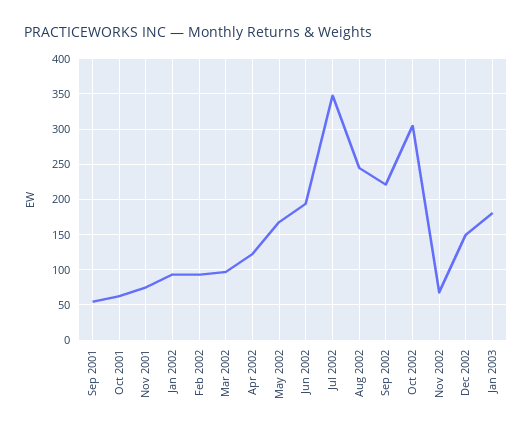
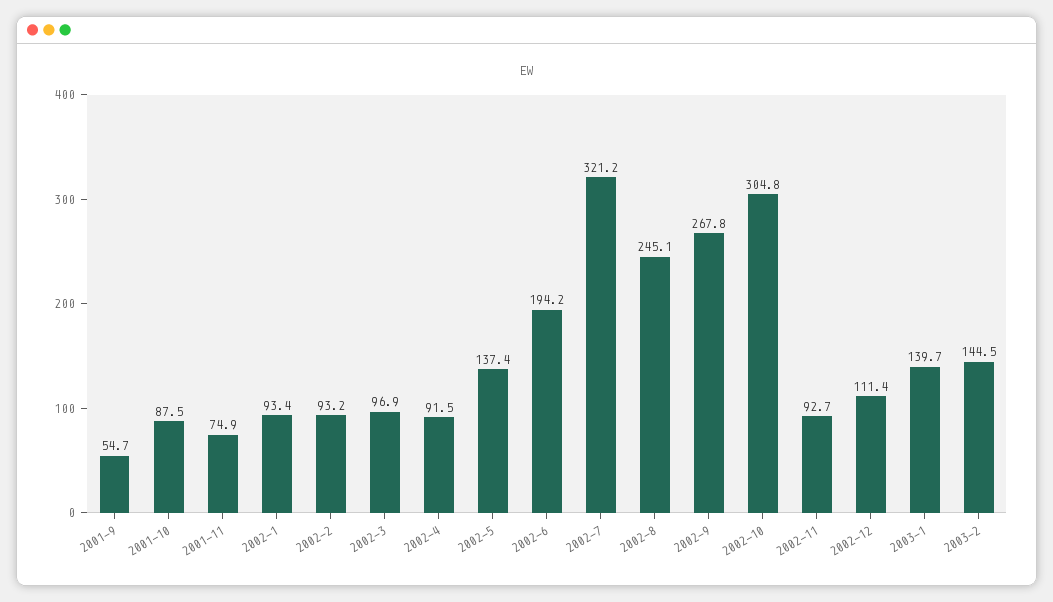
Oct 2001: 60 -> 87.5
Apr 2002: 120 -> 91.5
May 2002: 170 -> 137.4
Jul 2002: 350 -> 321.2
Sep 2002: 220 -> 267.8
Nov 2002: 70 -> 92.7
Dec 2002: 150 -> 111.4
Jan 2003: 180 -> 139.7
2003-2: none -> 144.5

